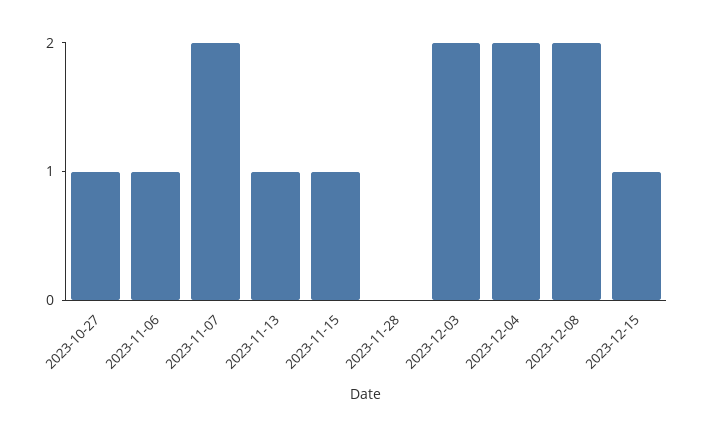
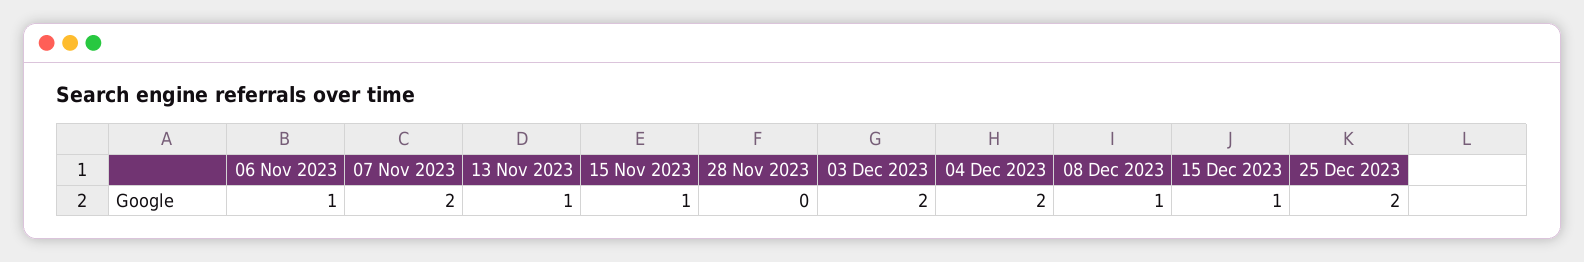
2023-10-27: 1 -> none
2023-12-08: 2 -> 1
25 Dec 2023: none -> 2

